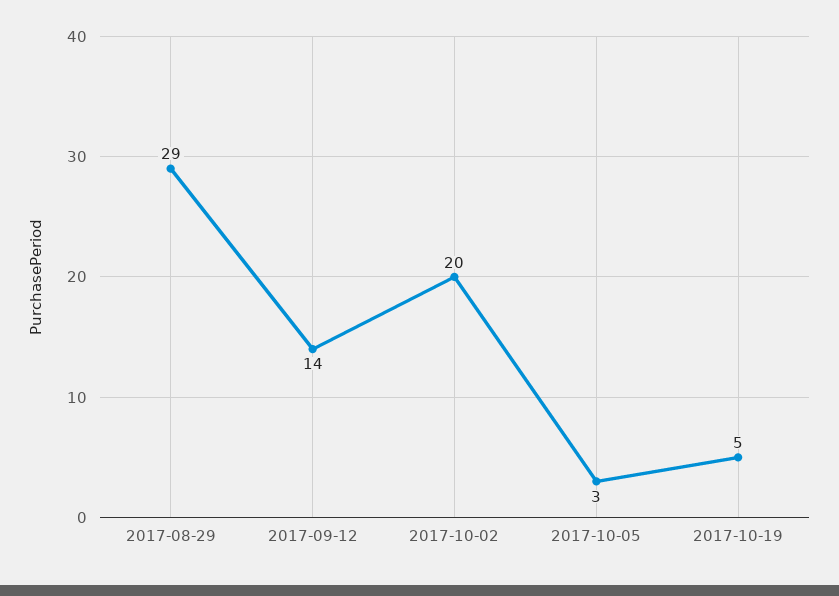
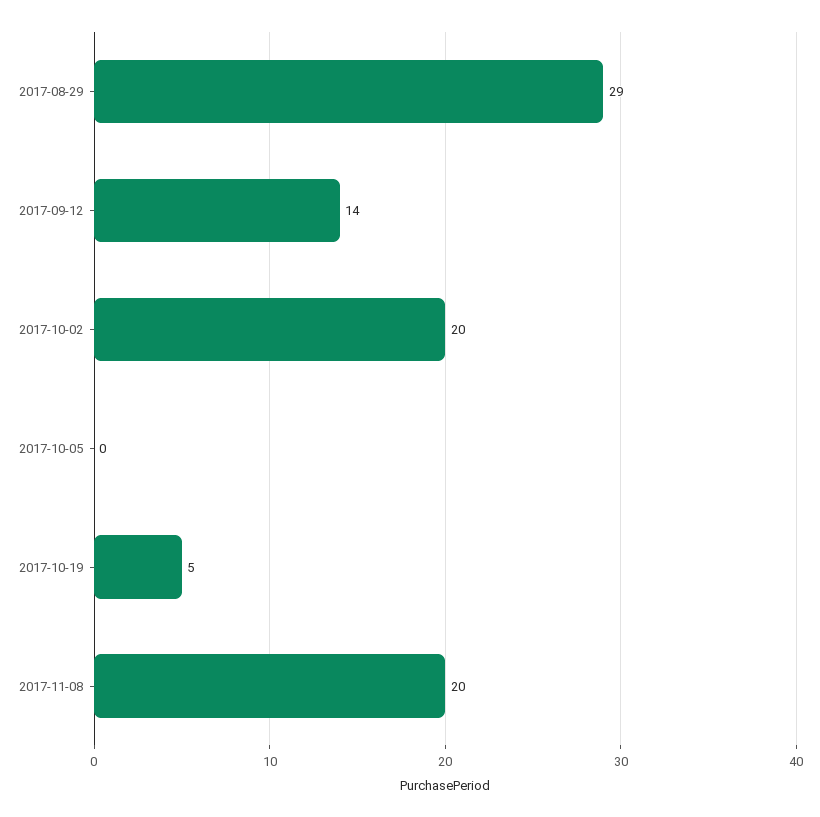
2017-10-05: 3 -> 0
2017-11-08: none -> 20

